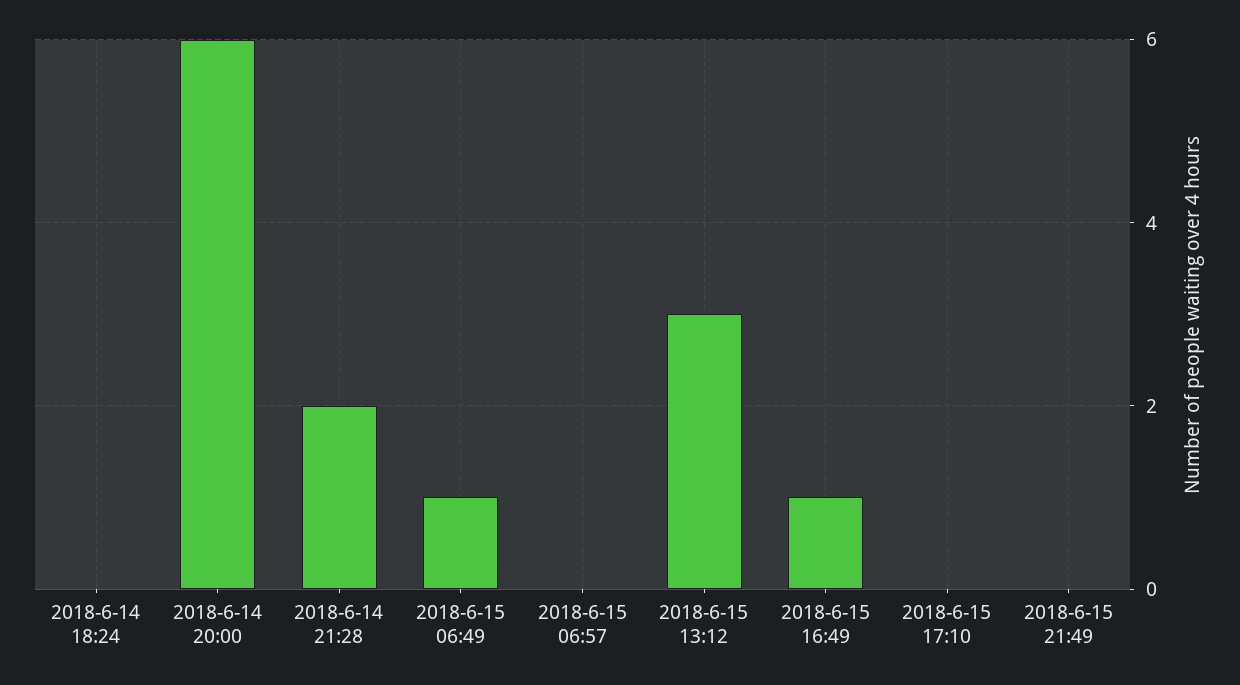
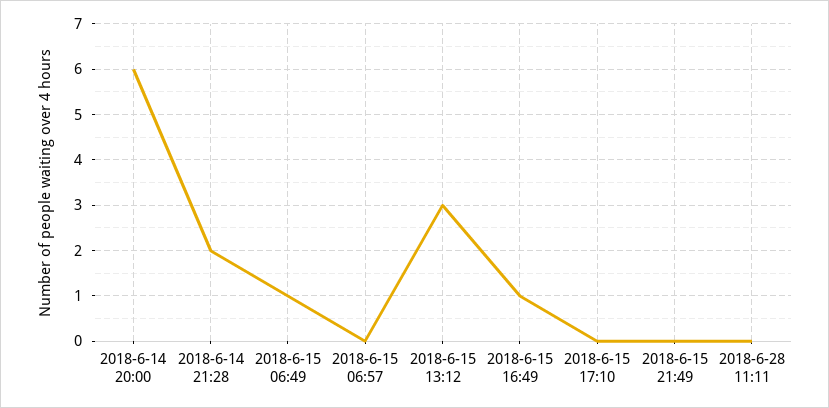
2018-6-14 18:24: 0 -> none
2018-6-28 11:11: none -> 0

